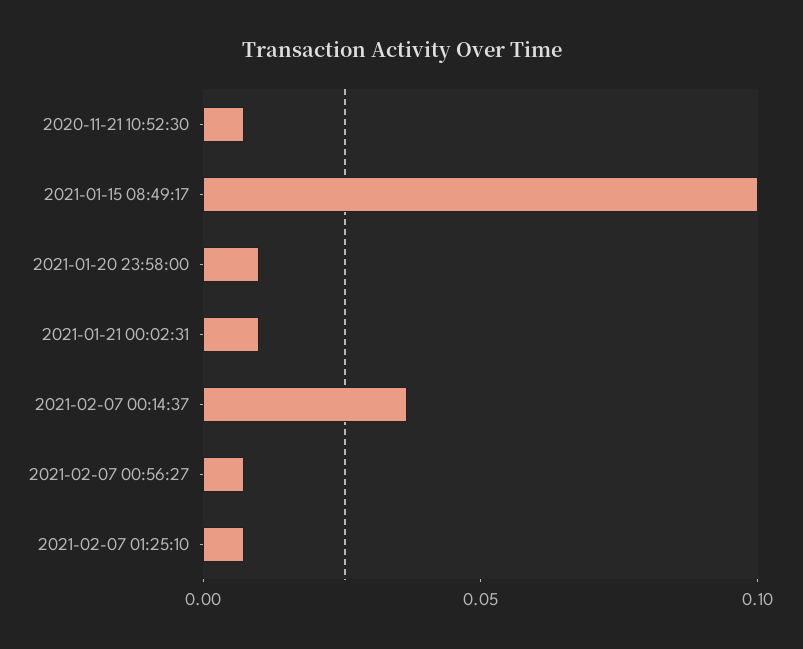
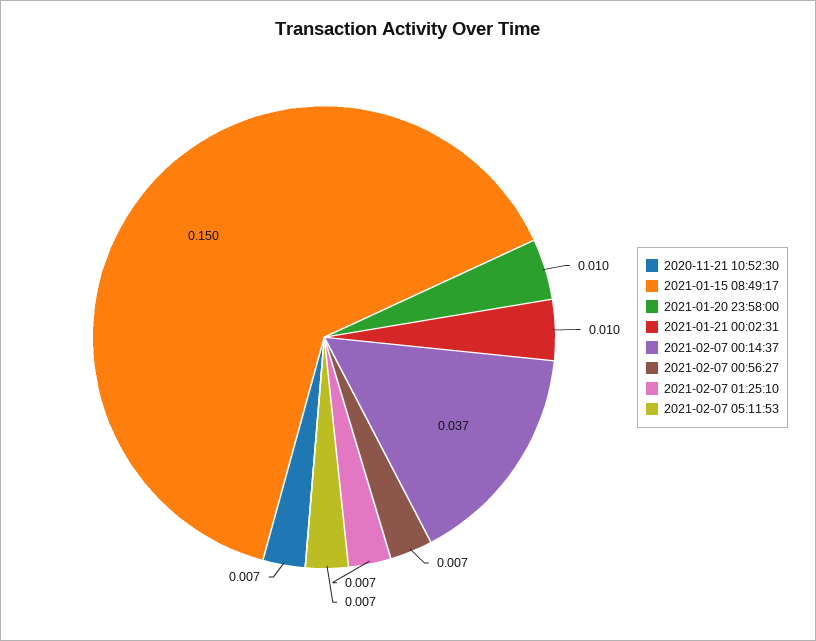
2021-01-15 08:49:17: 0.1 -> 0.15
2021-02-07 05:11:53: none -> 0.007

